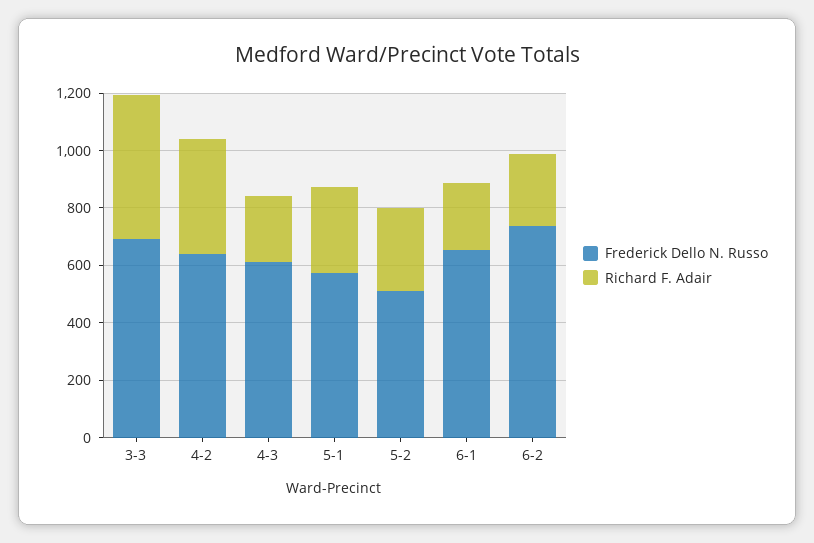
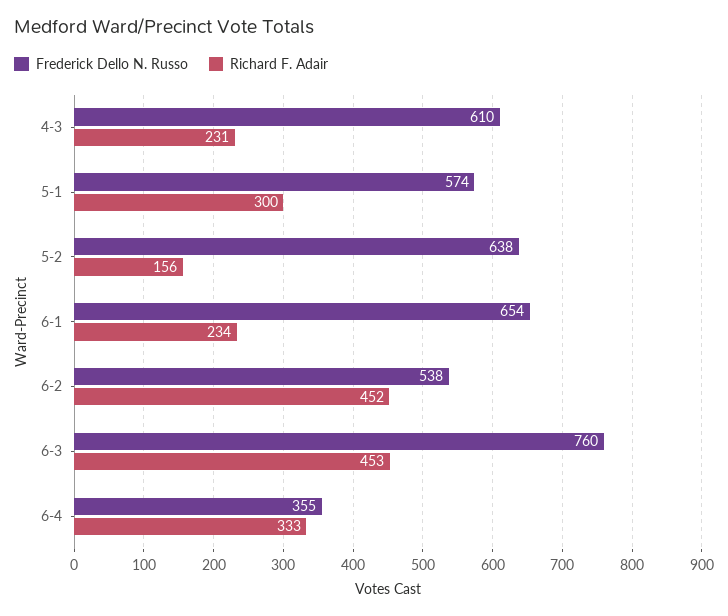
Frederick Dello N. Russo, 3-3: 700 -> none
Richard F. Adair, 3-3: 500 -> none
Frederick Dello N. Russo, 4-2: 650 -> none
Richard F. Adair, 4-2: 400 -> none
Frederick Dello N. Russo, 5-2: 500 -> 638
Richard F. Adair, 5-2: 300 -> 156
Frederick Dello N. Russo, 6-2: 750 -> 538
Richard F. Adair, 6-2: 250 -> 452
Frederick Dello N. Russo, 6-3: none -> 760
Richard F. Adair, 6-3: none -> 453
Frederick Dello N. Russo, 6-4: none -> 355
Richard F. Adair, 6-4: none -> 333

